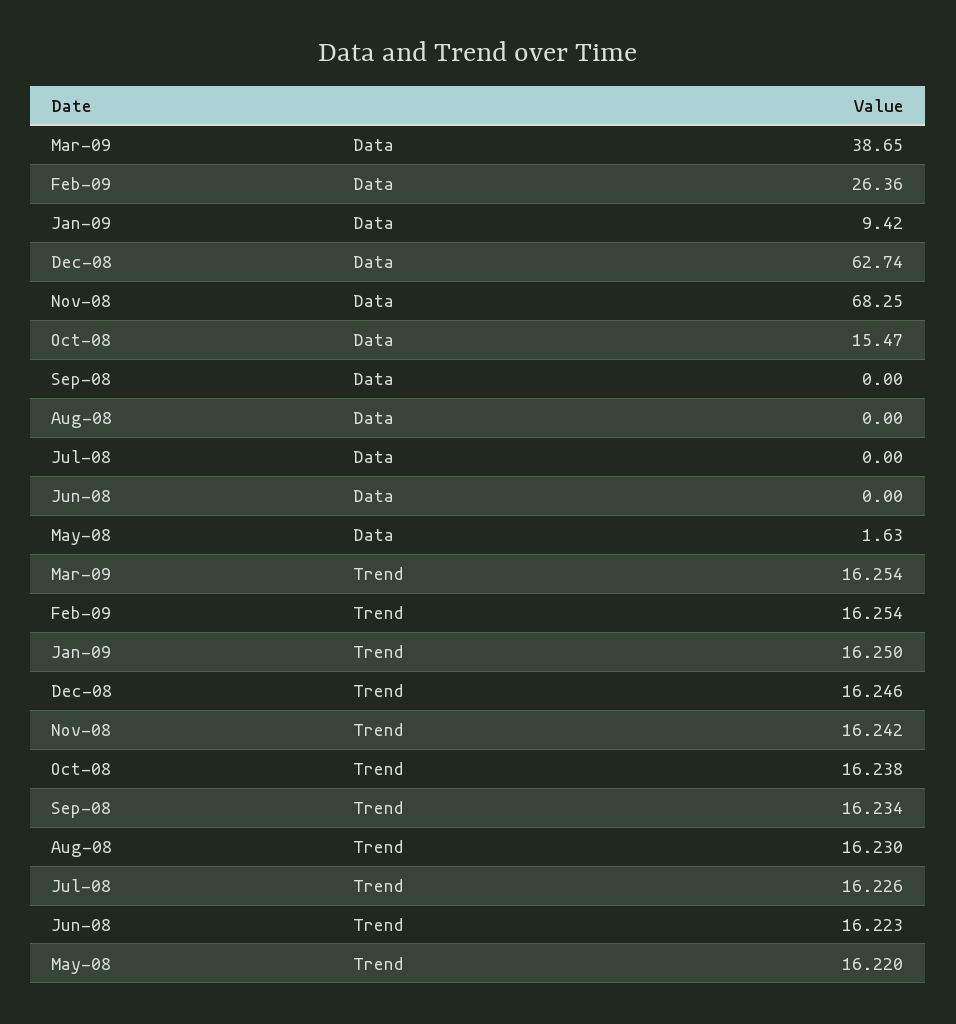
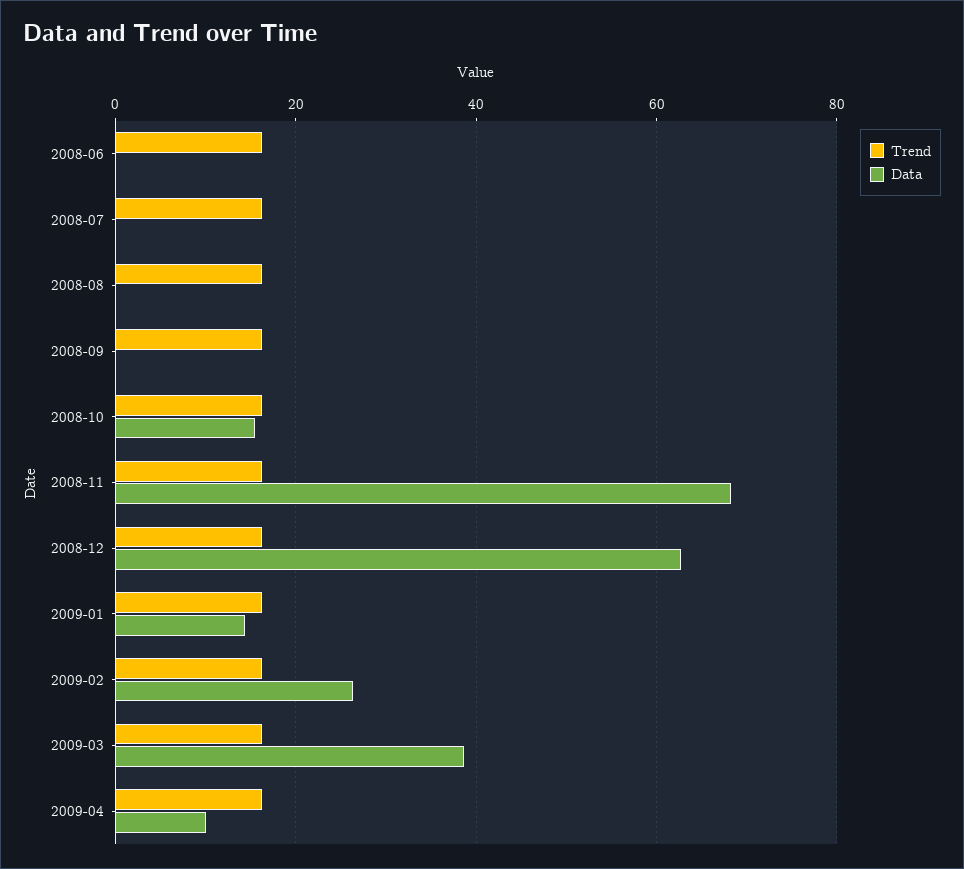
Data, Jan-09: 9.42 -> 14
Data, May-08: 1.63 -> none
Trend, May-08: 16.22 -> none
Trend, 2009-04: none -> 16
Data, 2009-04: none -> 10

